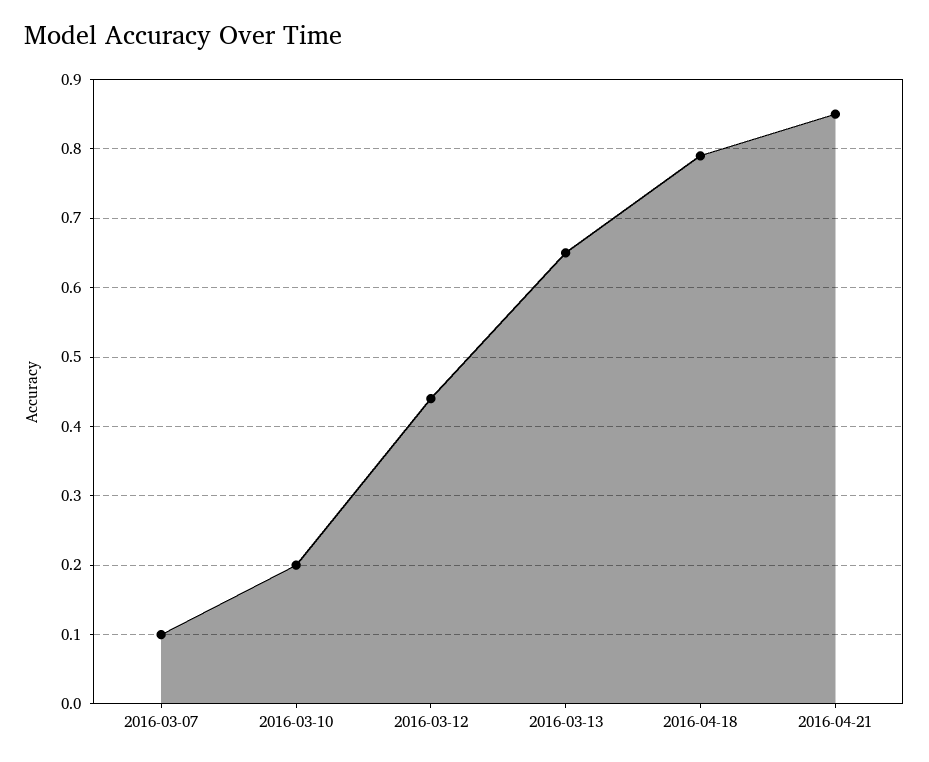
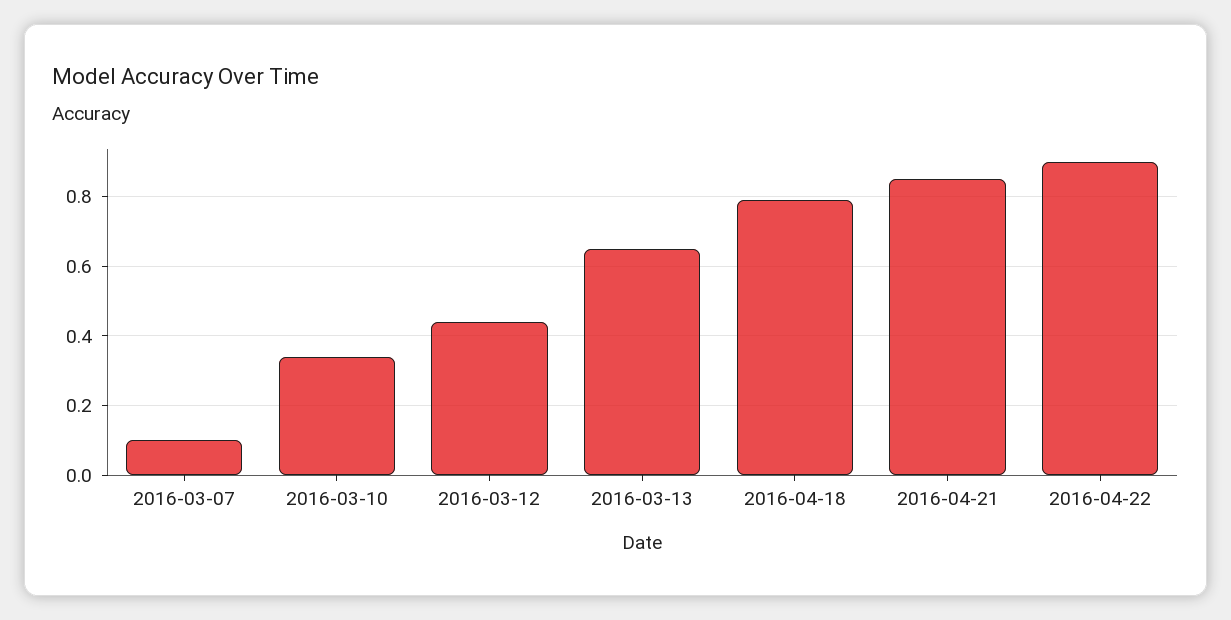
2016-03-10: 0.2 -> 0.35
2016-04-22: none -> 0.9

